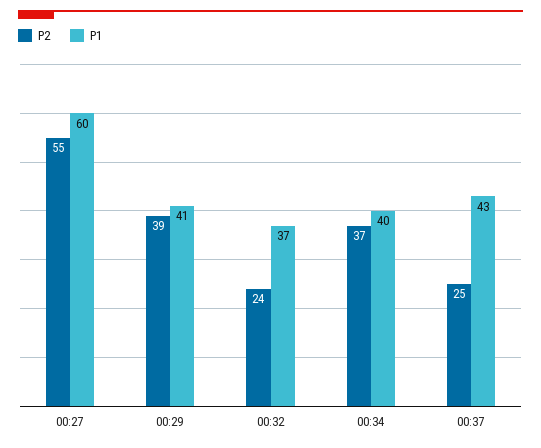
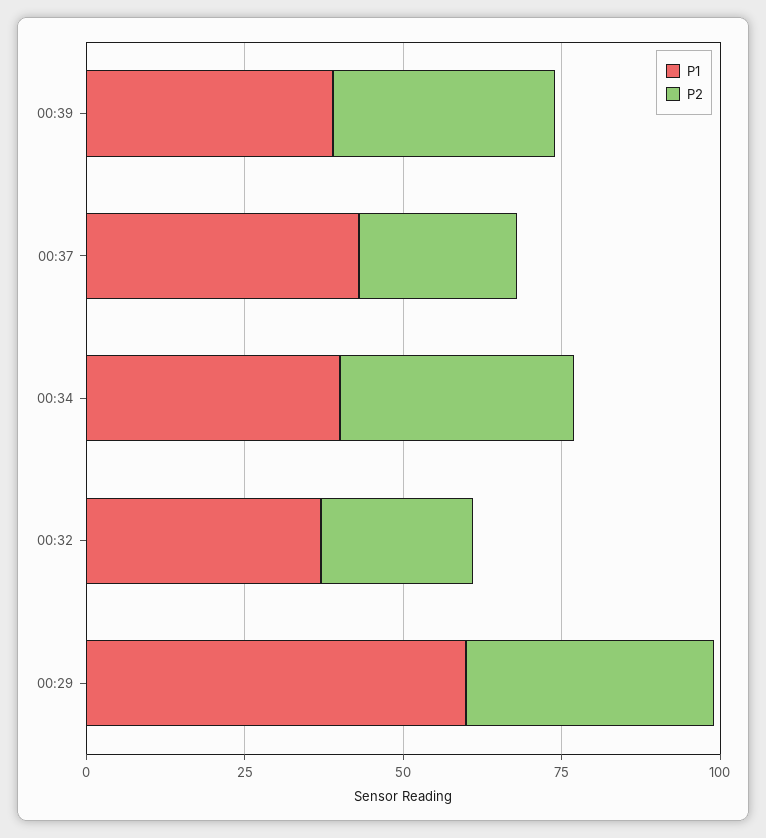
P2, 00:27: 55 -> none
P1, 00:27: 60 -> none
P1, 00:29: 41 -> 60
P1, 00:39: none -> 40
P2, 00:39: none -> 35

